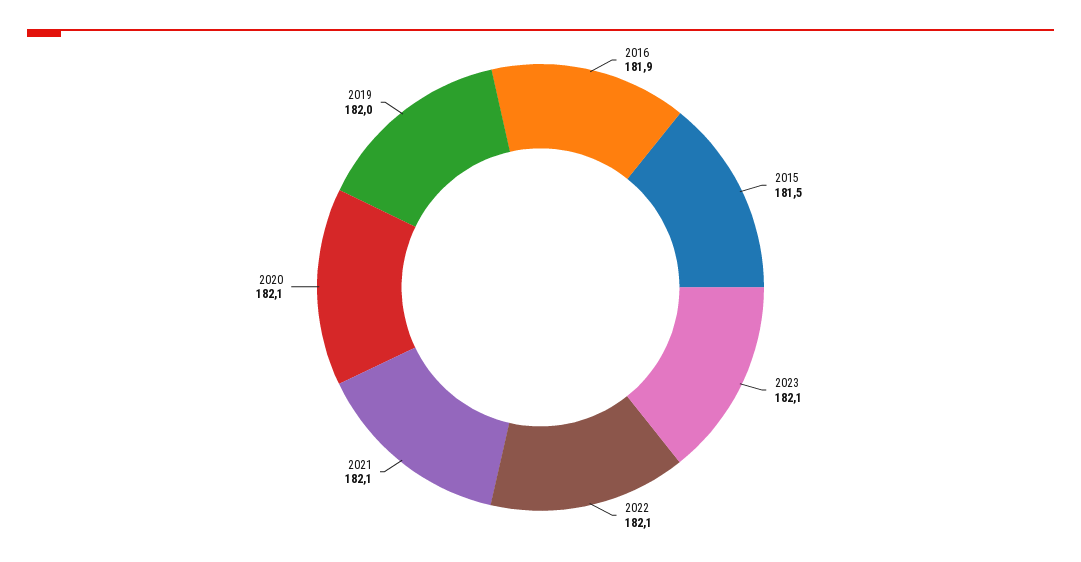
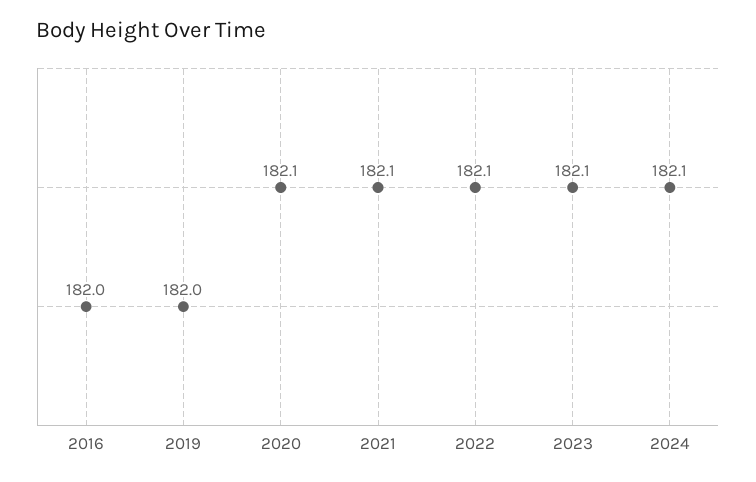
2016: 181.9 -> 182
2015: 181.5 -> none
2024: none -> 182.1

